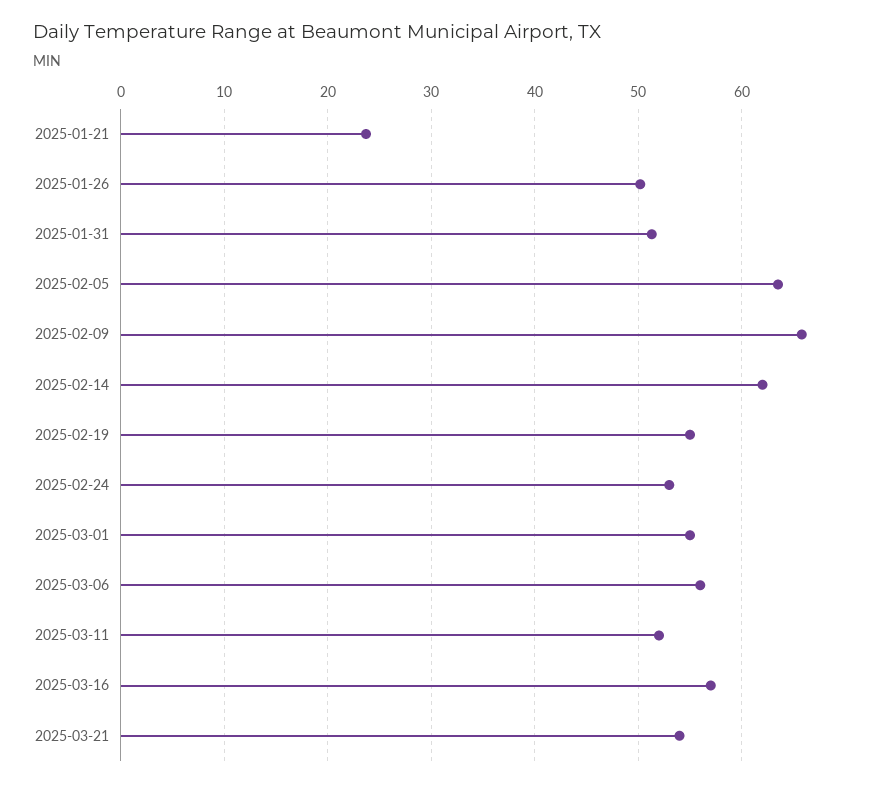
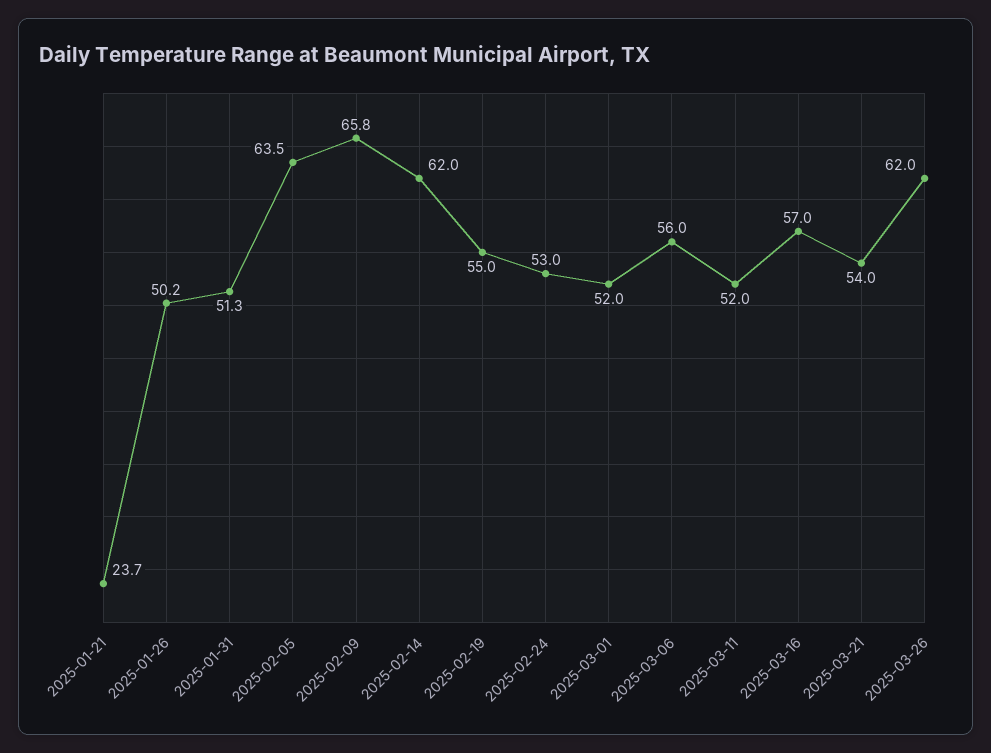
2025-03-01: 55 -> 52
2025-03-26: none -> 62

